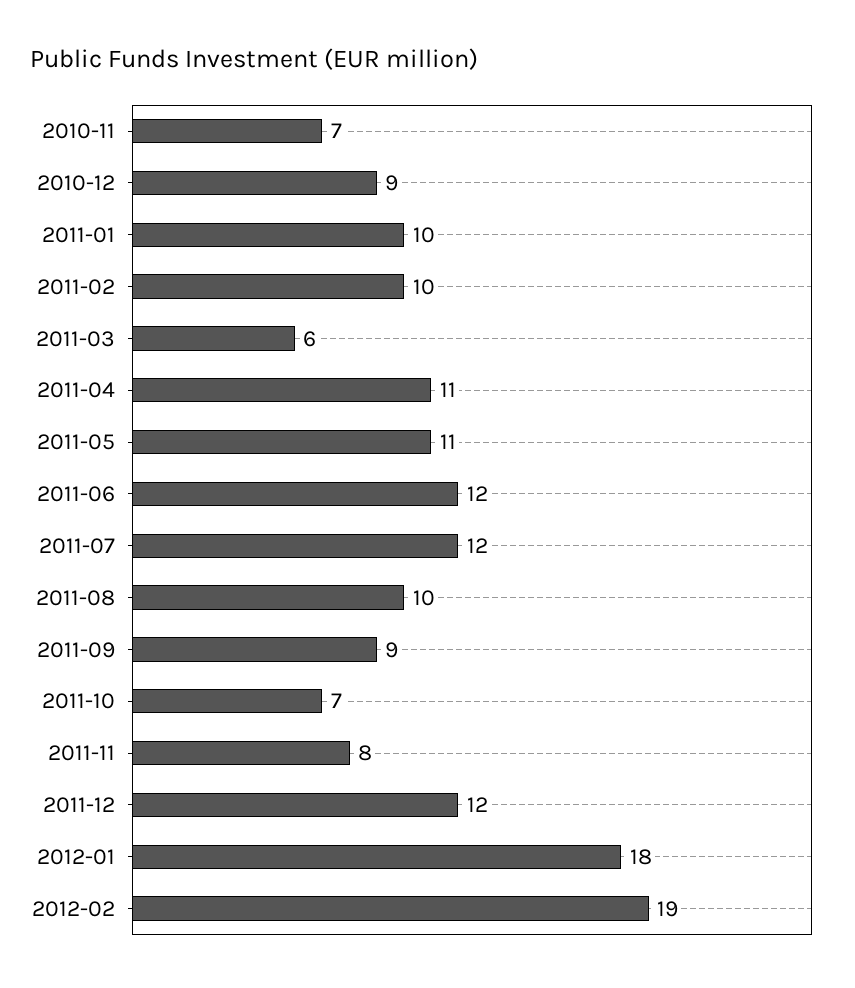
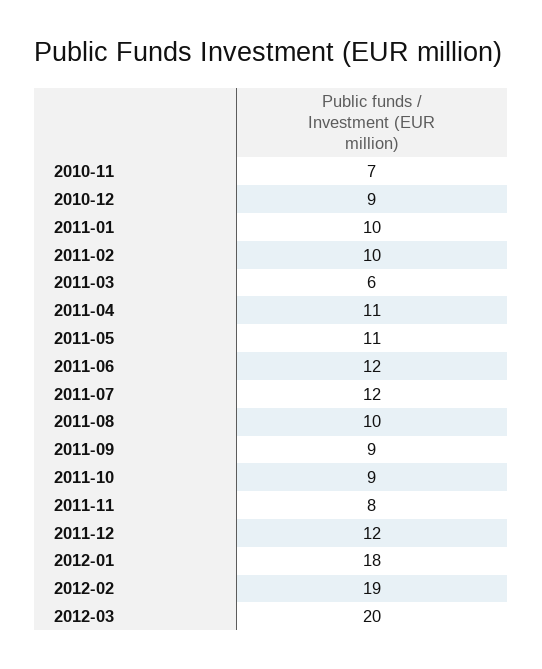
2011-10: 7 -> 9
2012-03: none -> 20

